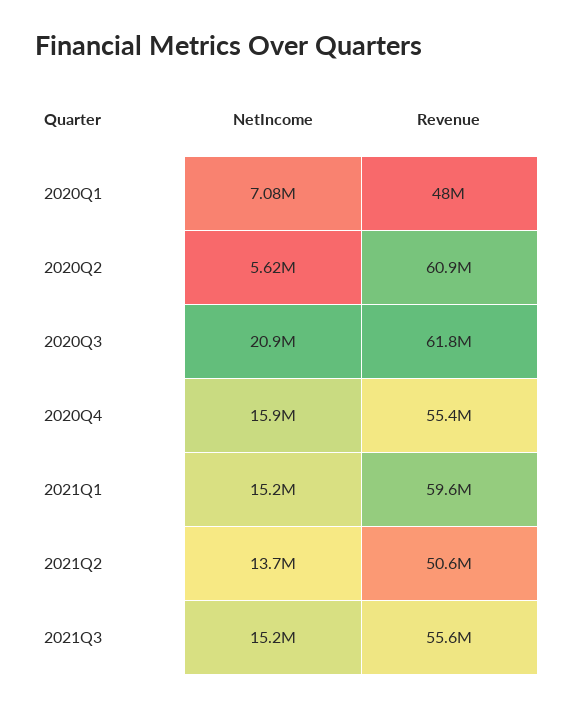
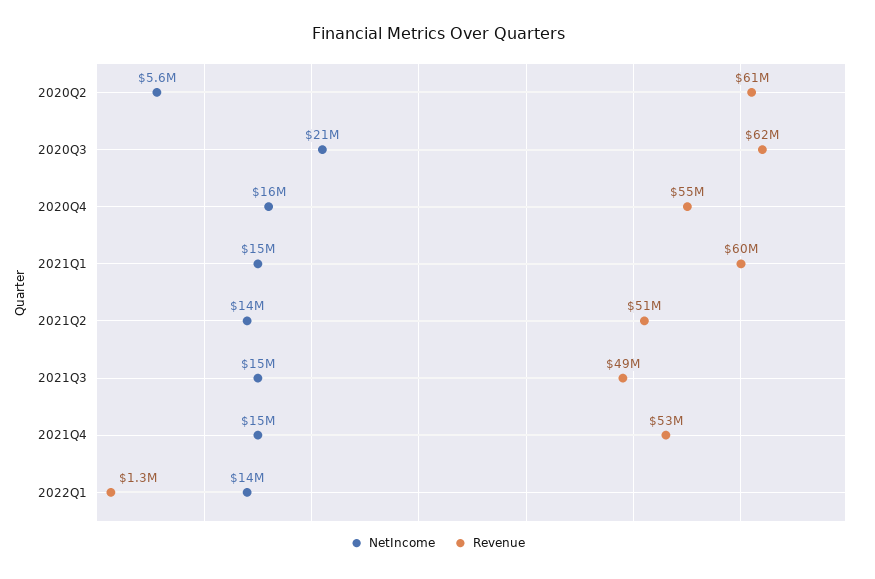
NetIncome, 2020Q1: 7080000 -> none
Revenue, 2020Q1: 48000000 -> none
Revenue, 2021Q3: 55600000 -> 49000000
NetIncome, 2021Q4: none -> 15000000
Revenue, 2021Q4: none -> 53000000
NetIncome, 2022Q1: none -> 14000000
Revenue, 2022Q1: none -> 1300000

